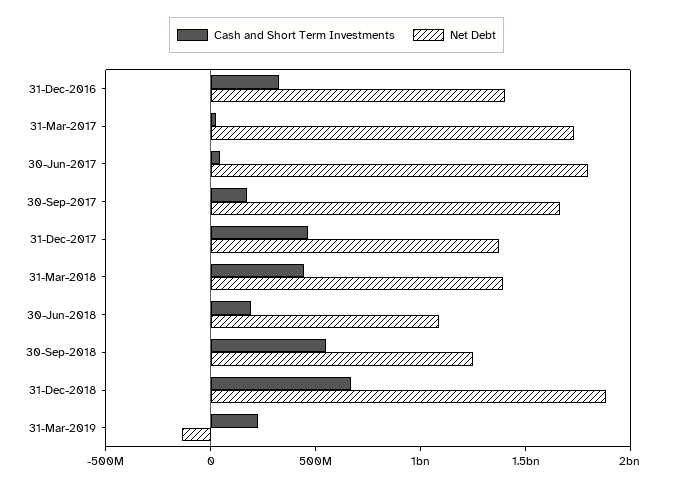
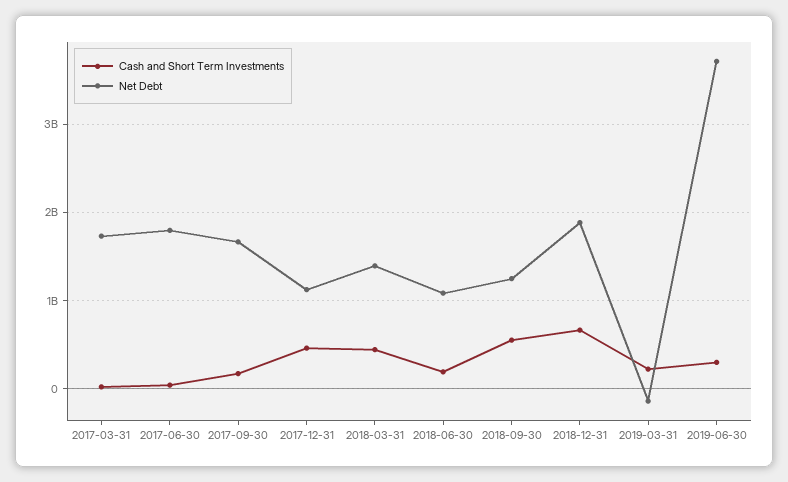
Cash and Short Term Investments, 31-Dec-2016: 300000000 -> none
Net Debt, 31-Dec-2016: 1400000000 -> none
Net Debt, 31-Dec-2017: 1400000000 -> 1100000000
Cash and Short Term Investments, 2019-06-30: none -> 300000000
Net Debt, 2019-06-30: none -> 3700000000

